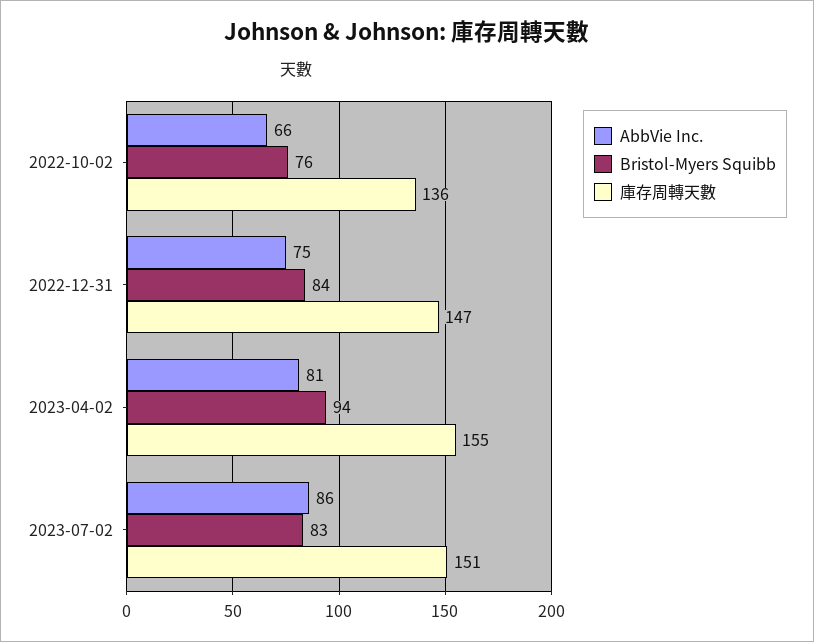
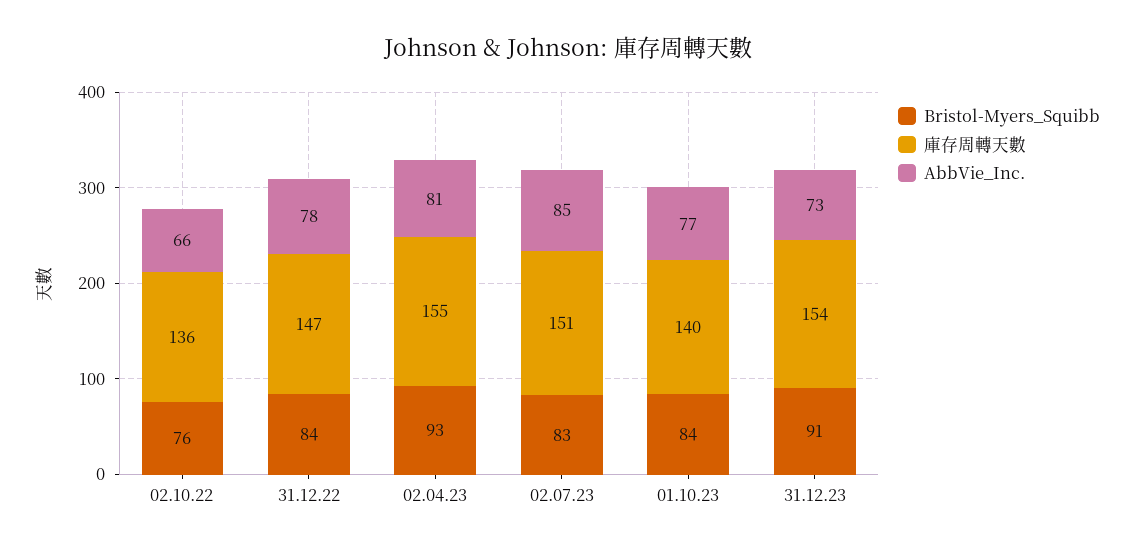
AbbVie Inc., 2022-12-31: 75 -> 78
Bristol-Myers Squibb, 2023-04-02: 94 -> 93
AbbVie Inc., 2023-07-02: 86 -> 85
Bristol-Myers Squibb, 01.10.23: none -> 84
庫存周轉天數, 01.10.23: none -> 140
AbbVie Inc., 01.10.23: none -> 77
Bristol-Myers Squibb, 31.12.23: none -> 91
庫存周轉天數, 31.12.23: none -> 154
AbbVie Inc., 31.12.23: none -> 73

